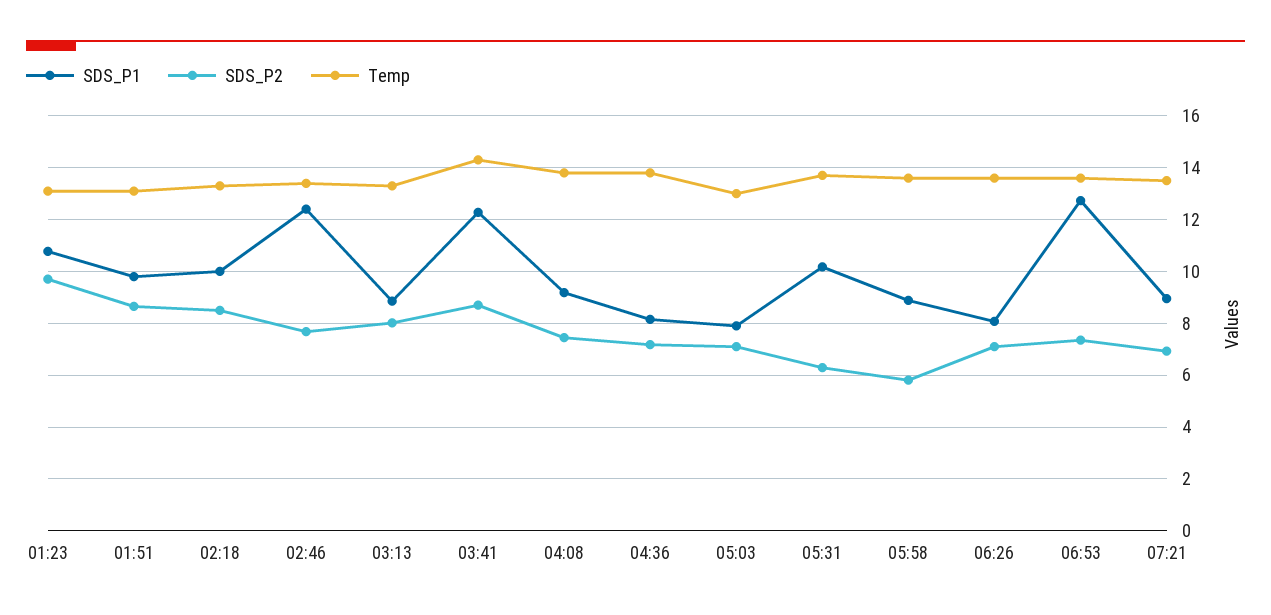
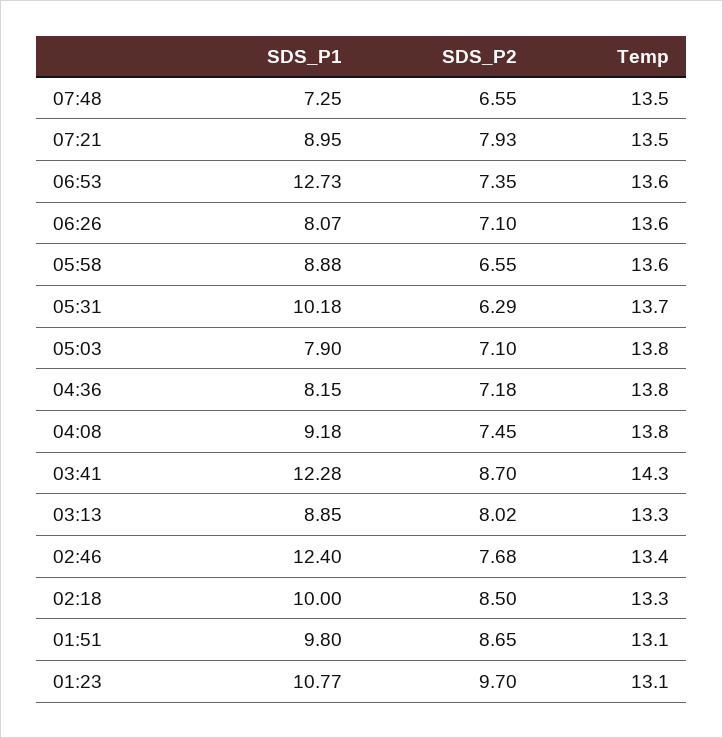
Temp, 05:03: 13 -> 13.8
SDS_P2, 05:58: 5.75 -> 6.55
SDS_P2, 07:21: 7 -> 7.93
SDS_P1, 07:48: none -> 7.25
SDS_P2, 07:48: none -> 6.55
Temp, 07:48: none -> 13.5

